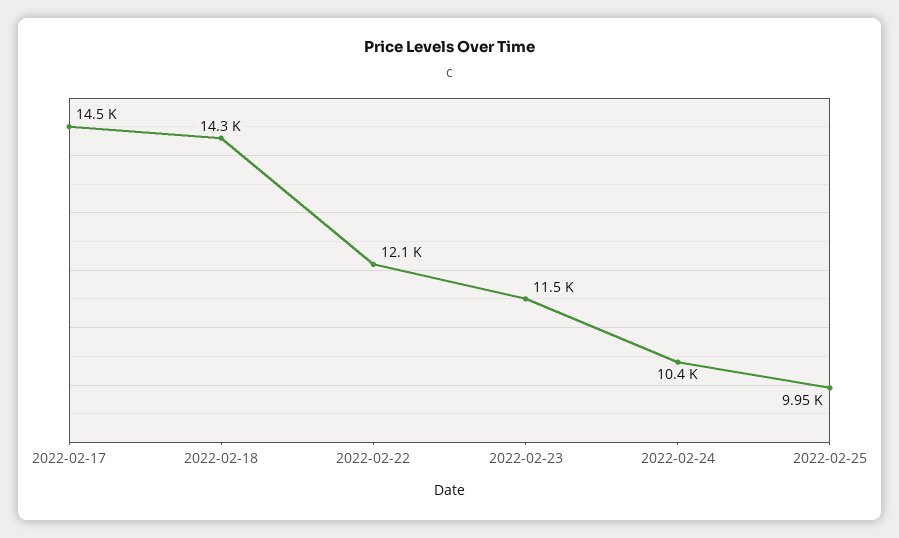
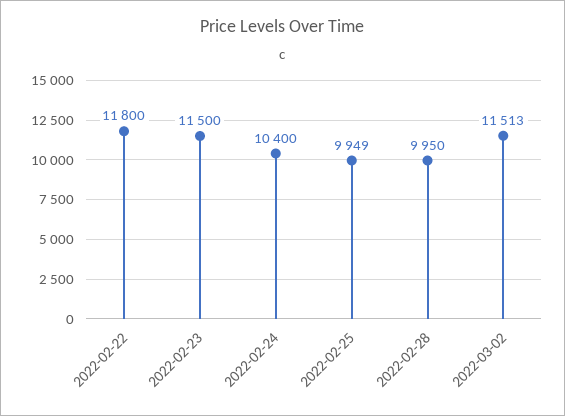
2022-02-17: 14500 -> none
2022-02-18: 14300 -> none
2022-02-22: 12100 -> 11800
2022-02-28: none -> 9950
2022-03-02: none -> 11513

